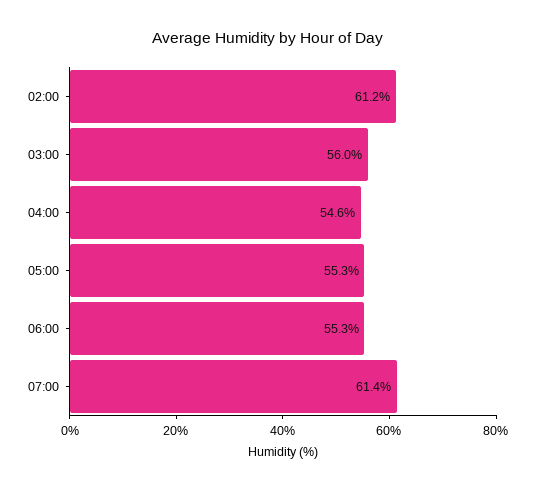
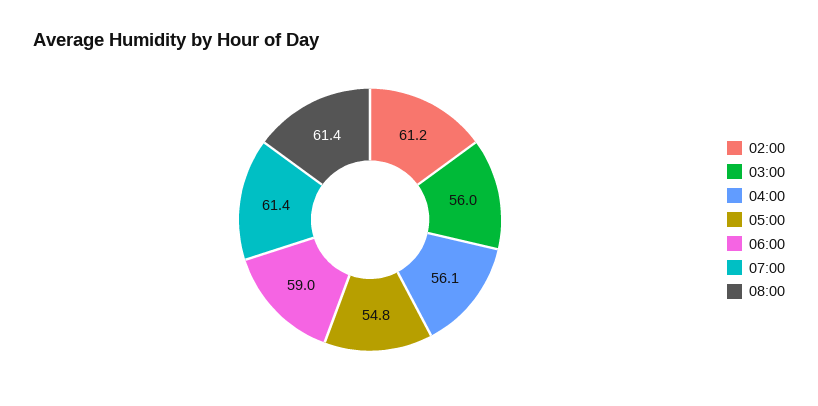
04:00: 54.6 -> 56.1
05:00: 55.3 -> 54.8
06:00: 55.3 -> 59
08:00: none -> 61.4

